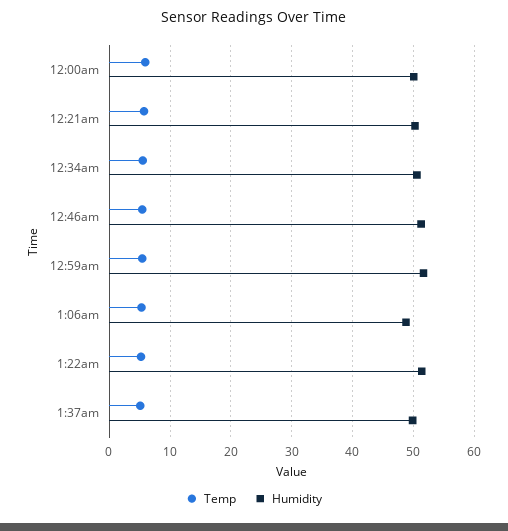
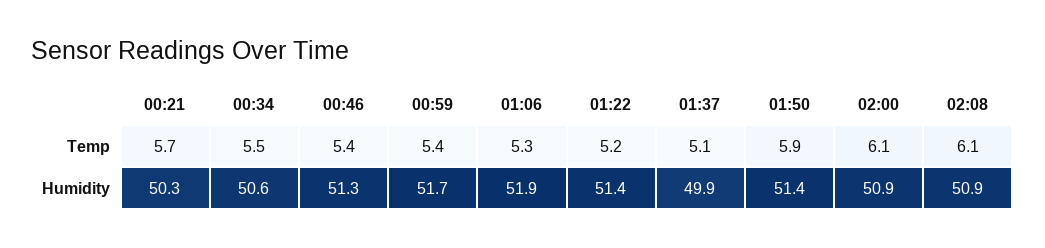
Temp, 12:00am: 6 -> none
Humidity, 12:00am: 50 -> none
Humidity, 1:06am: 49 -> 51.9
Temp, 01:50: none -> 5.9
Temp, 02:00: none -> 6.1
Temp, 02:08: none -> 6.1
Humidity, 01:50: none -> 51.4
Humidity, 02:00: none -> 50.9
Humidity, 02:08: none -> 50.9

